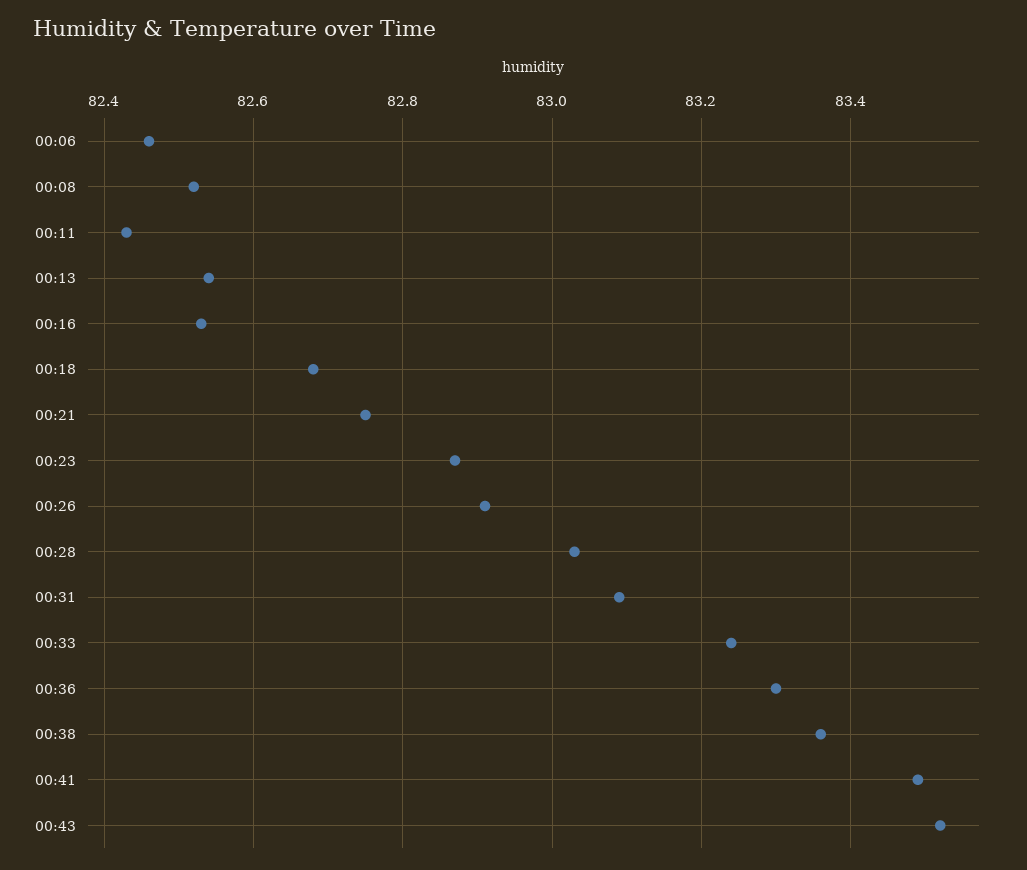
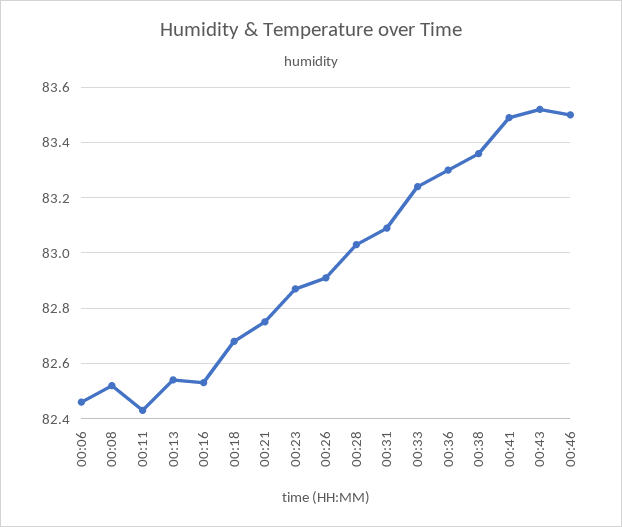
00:46: none -> 83.5

